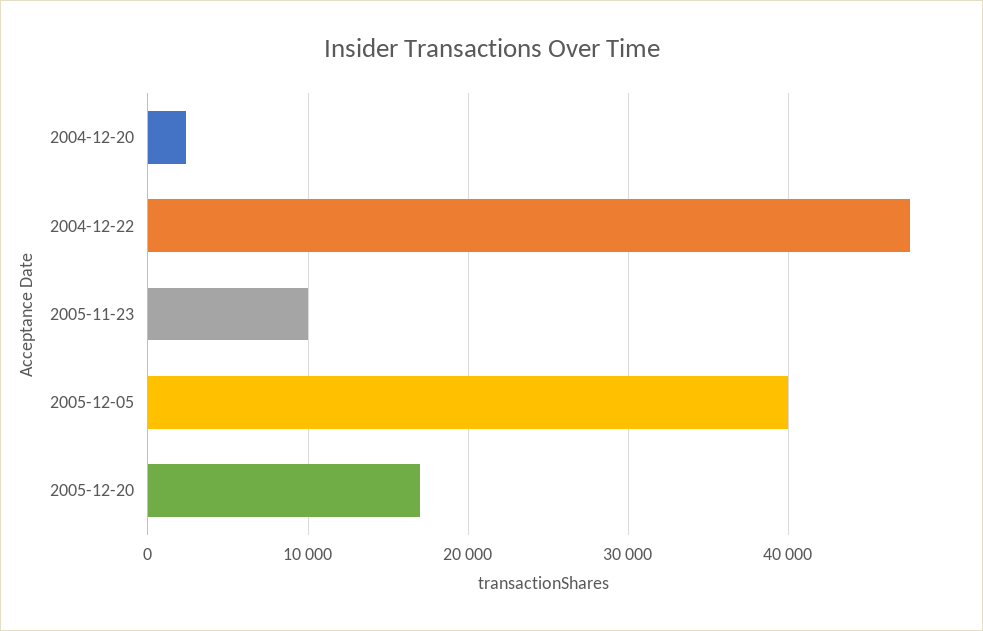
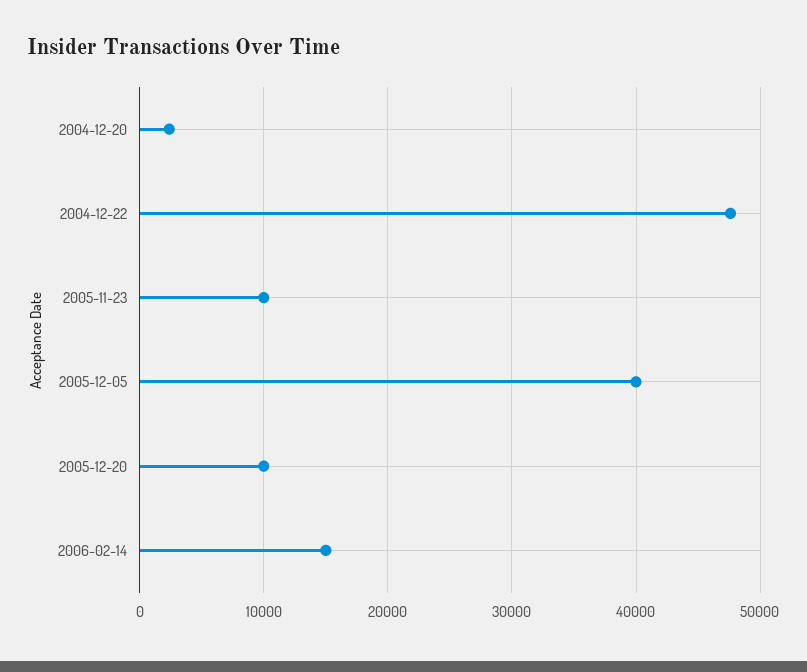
2005-12-20: 17000 -> 10000
2006-02-14: none -> 15000

